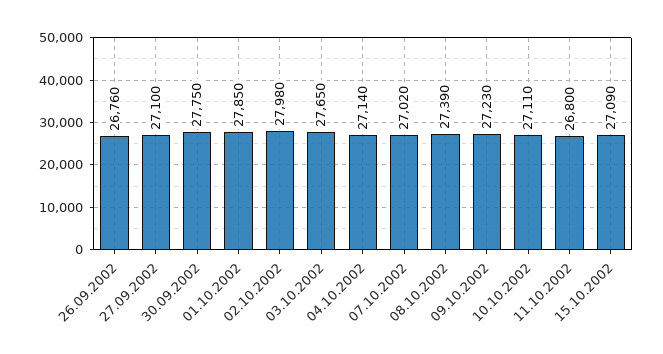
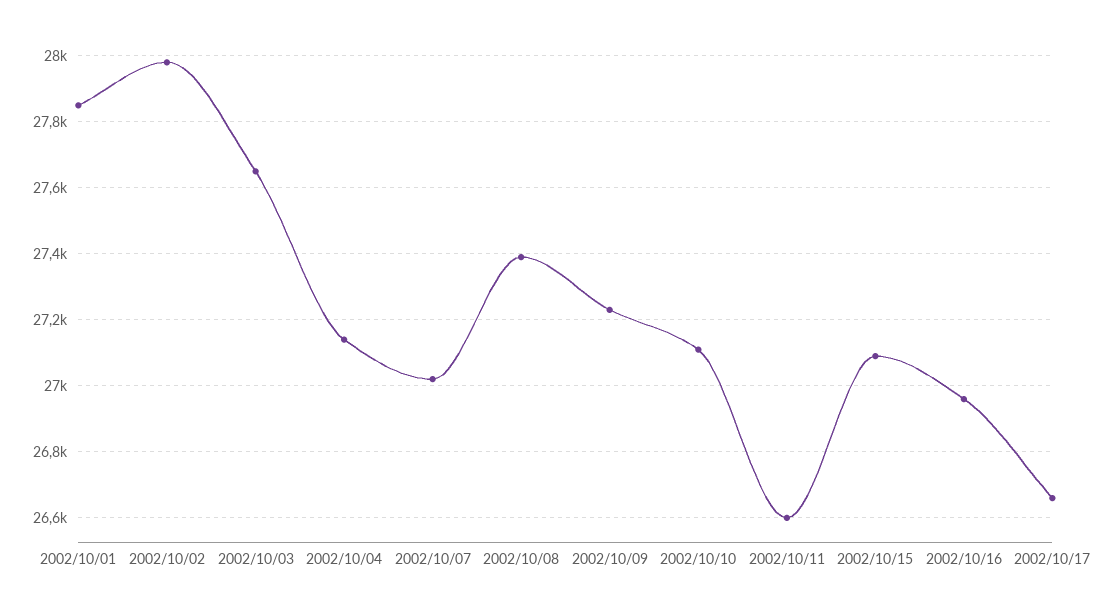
26.09.2002: 26760 -> none
27.09.2002: 27100 -> none
30.09.2002: 27750 -> none
11.10.2002: 26800 -> 26600
2002/10/16: none -> 26960
2002/10/17: none -> 26660

